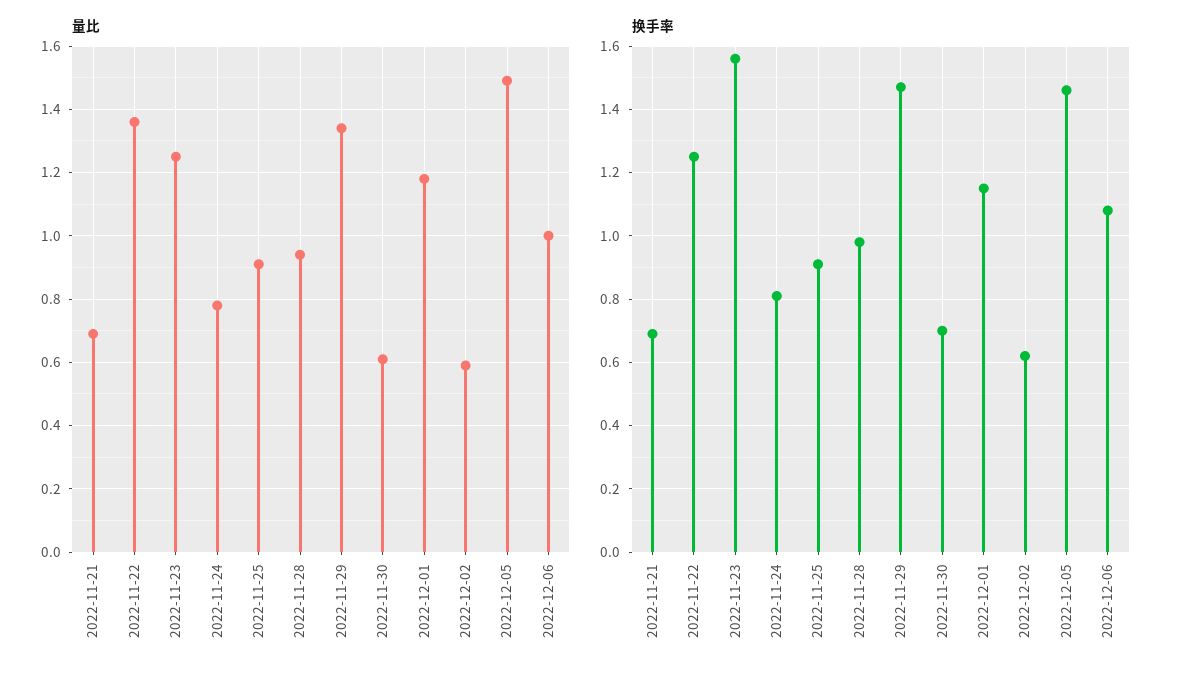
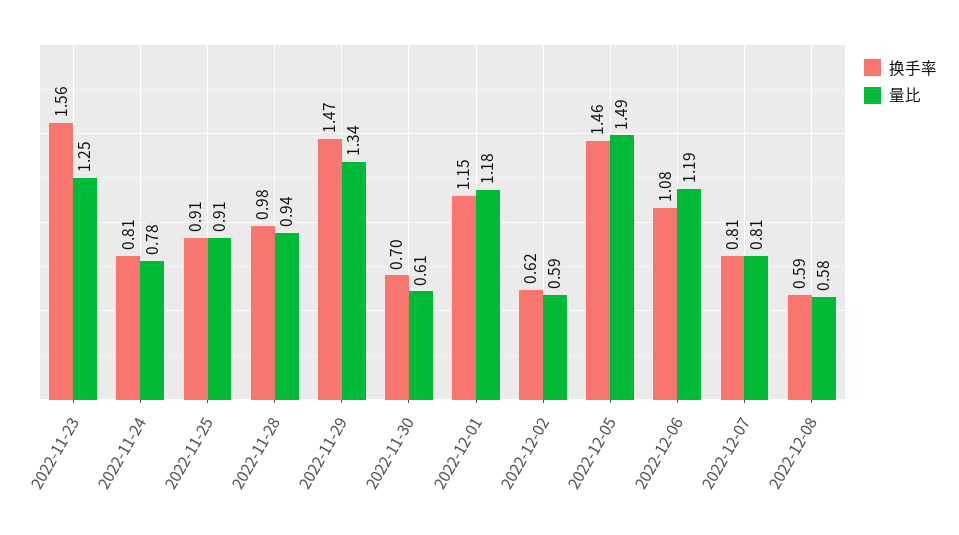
量比, 2022-11-21: 0.7 -> none
量比, 2022-11-22: 1.35 -> none
量比, 2022-12-06: 1 -> 1.19
换手率, 2022-11-21: 0.7 -> none
换手率, 2022-11-22: 1.25 -> none
换手率, 2022-12-07: none -> 0.81
量比, 2022-12-07: none -> 0.81
换手率, 2022-12-08: none -> 0.59
量比, 2022-12-08: none -> 0.58

